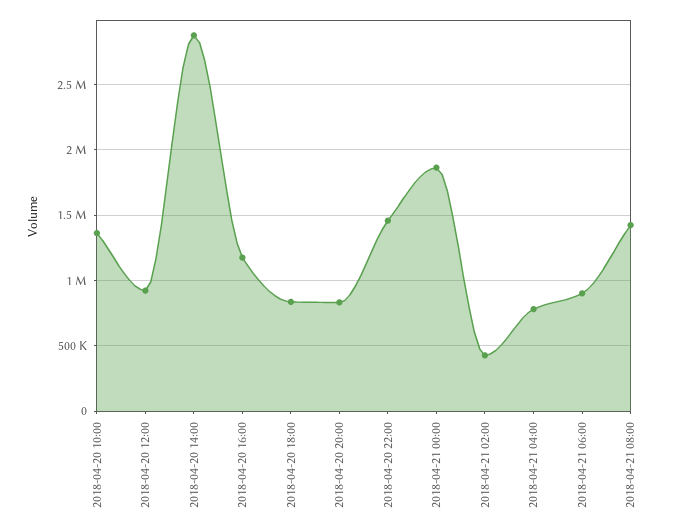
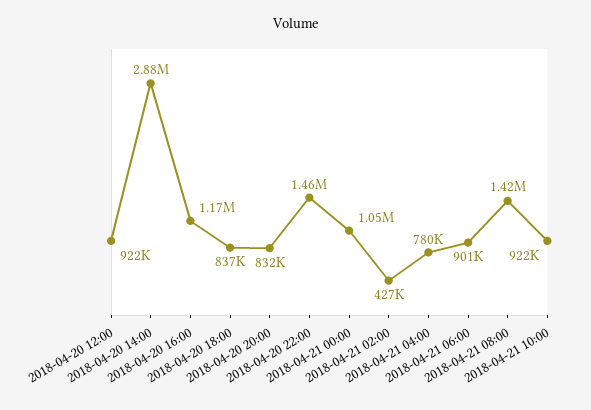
2018-04-20 10:00: 1350000 -> none
2018-04-21 00:00: 1850000 -> 1050000
2018-04-21 10:00: none -> 922000

